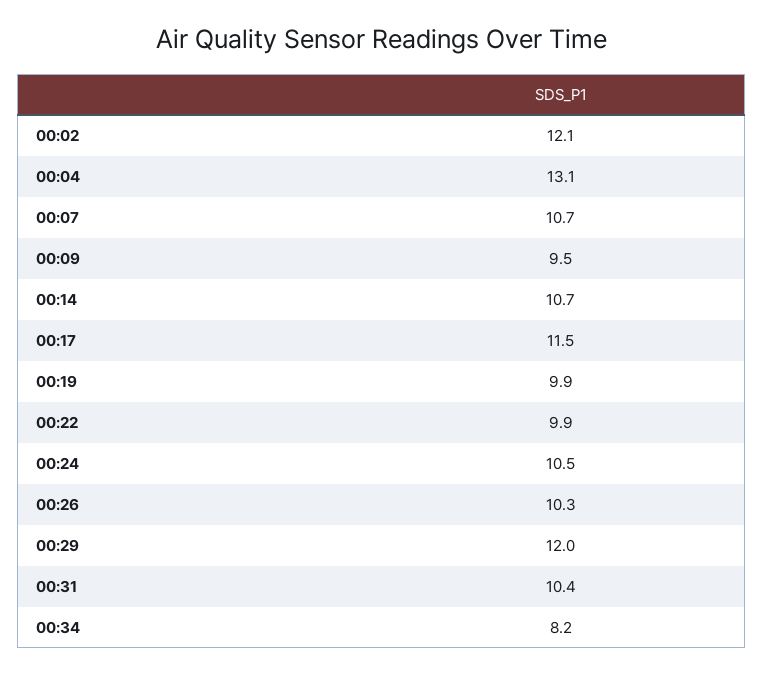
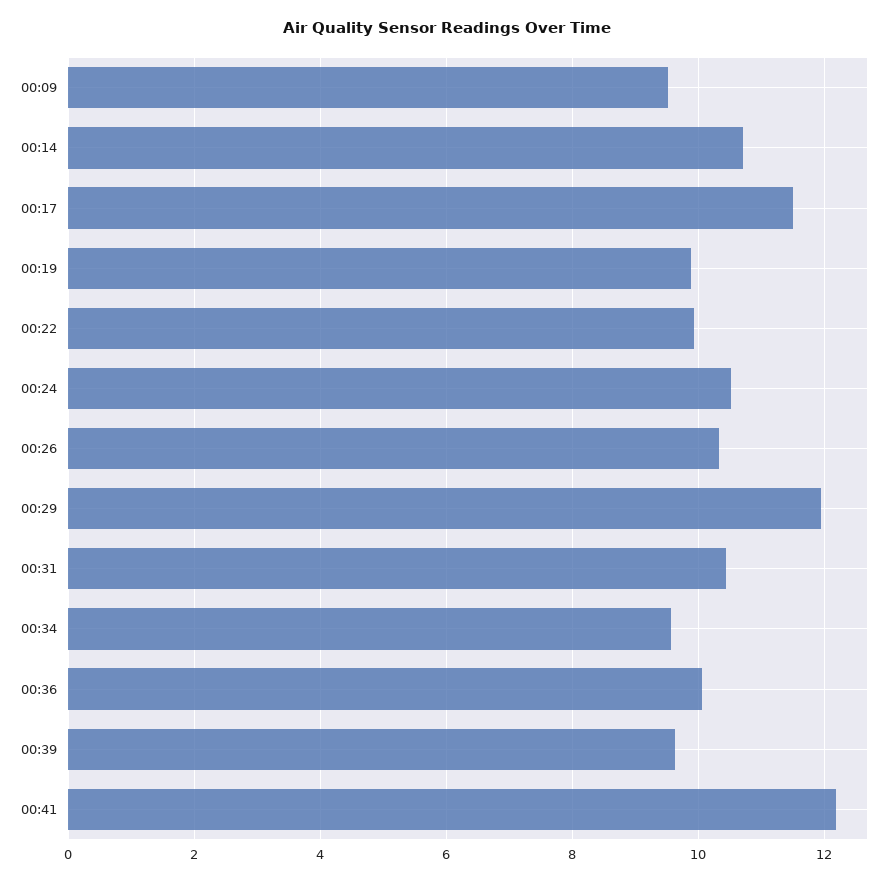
00:02: 12.1 -> none
00:04: 13.1 -> none
00:07: 10.7 -> none
00:34: 8.2 -> 9.6
00:36: none -> 10
00:39: none -> 9.6
00:41: none -> 12.2

